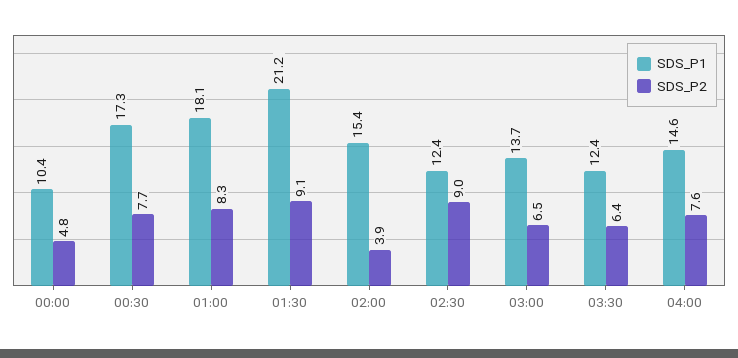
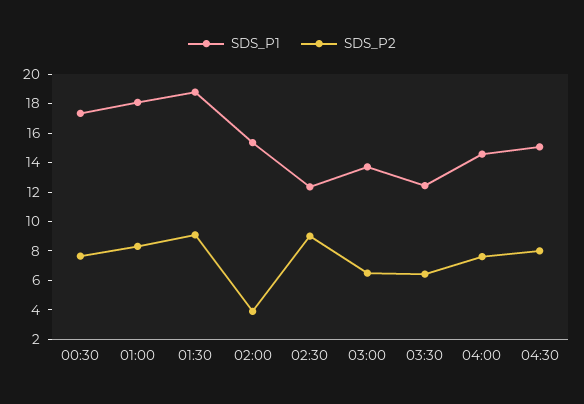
SDS_P1, 00:00: 10.4 -> none
SDS_P2, 00:00: 4.8 -> none
SDS_P1, 01:30: 21.2 -> 19
SDS_P1, 04:30: none -> 15
SDS_P2, 04:30: none -> 8

